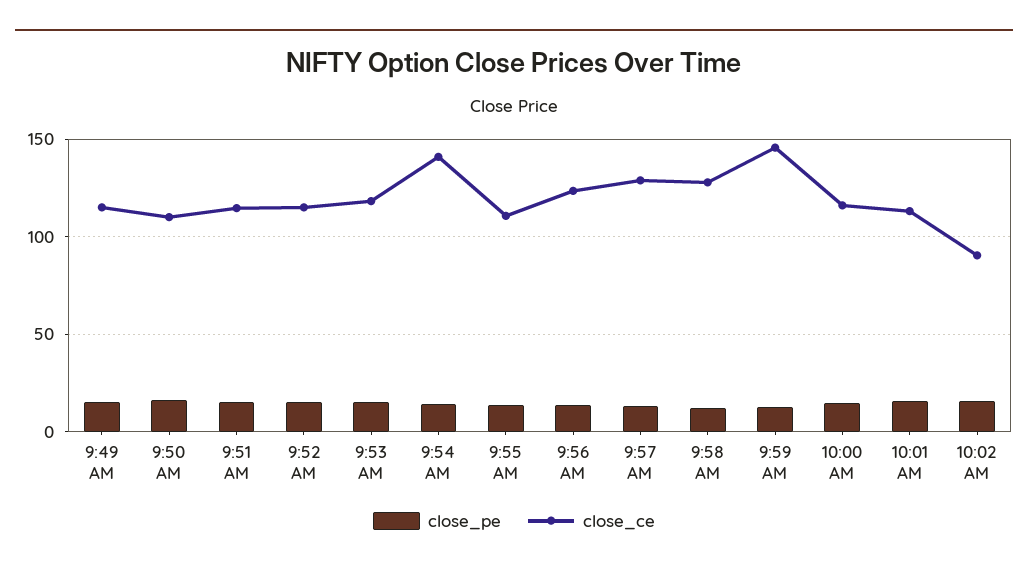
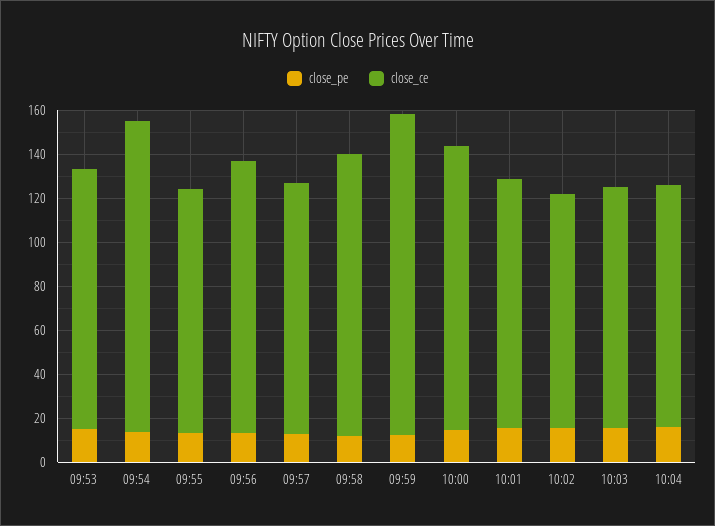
close_pe, 9:49 AM: 15 -> none
close_ce, 9:49 AM: 115 -> none
close_pe, 9:50 AM: 15 -> none
close_ce, 9:50 AM: 110 -> none
close_pe, 9:51 AM: 15 -> none
close_ce, 9:51 AM: 115 -> none
close_pe, 9:52 AM: 15 -> none
close_ce, 9:52 AM: 115 -> none
close_ce, 9:57 AM: 130 -> 115
close_ce, 10:00 AM: 115 -> 130
close_ce, 10:02 AM: 90 -> 105
close_pe, 10:03: none -> 15
close_ce, 10:03: none -> 110
close_pe, 10:04: none -> 15
close_ce, 10:04: none -> 110

